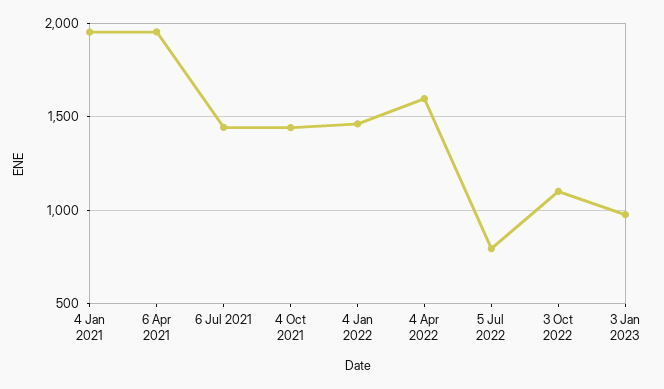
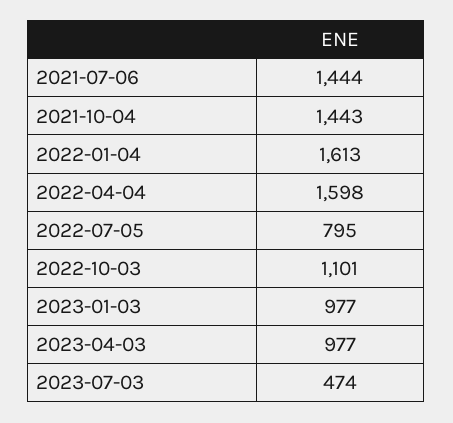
4 Jan 2021: 1950 -> none
6 Apr 2021: 1950 -> none
4 Jan 2022: 1450 -> 1613
2023-04-03: none -> 977
2023-07-03: none -> 474

